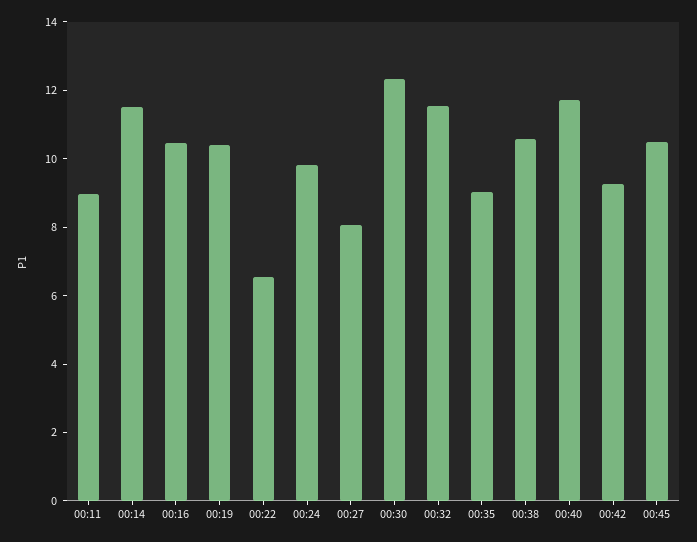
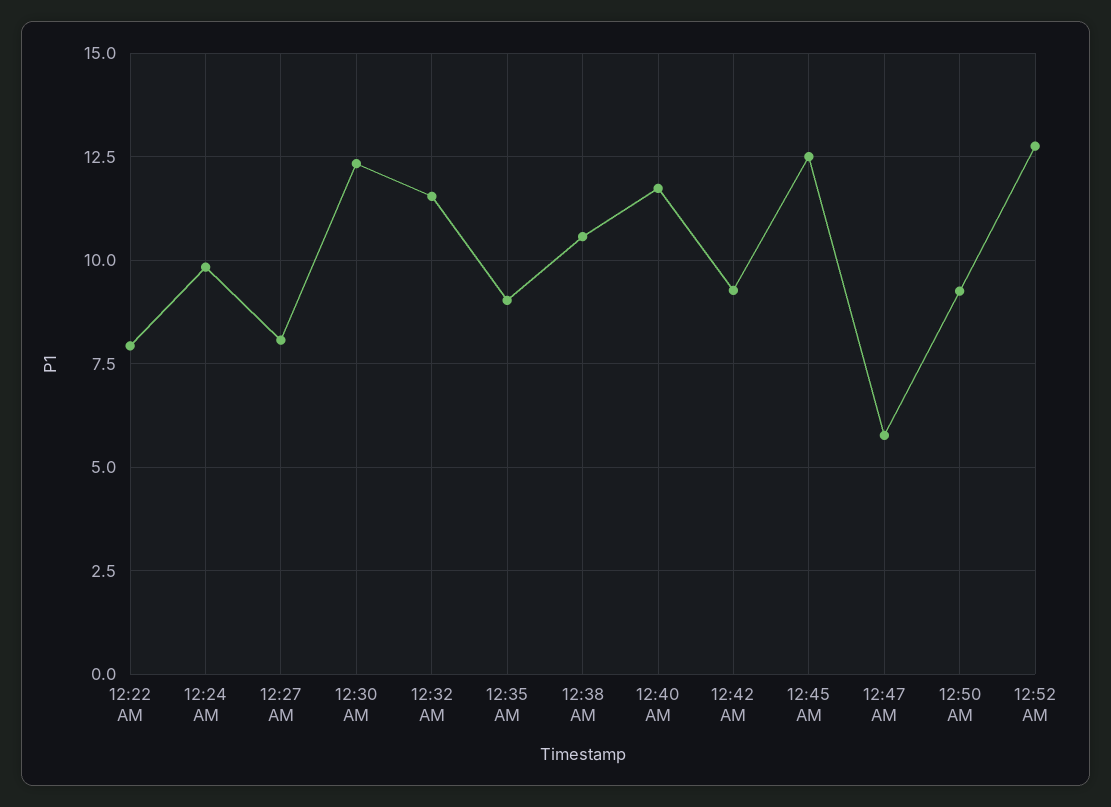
00:11: 9 -> none
00:14: 11.5 -> none
00:16: 10.5 -> none
00:19: 10.5 -> none
00:22: 6.5 -> 8
00:45: 10.5 -> 12.5
12:47 AM: none -> 5.75
12:50 AM: none -> 9.25
12:52 AM: none -> 12.75

